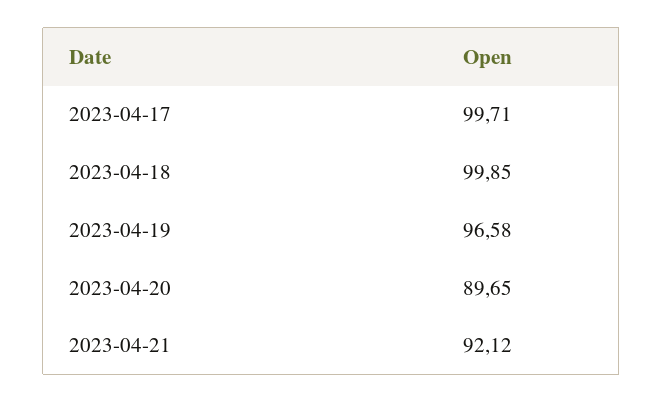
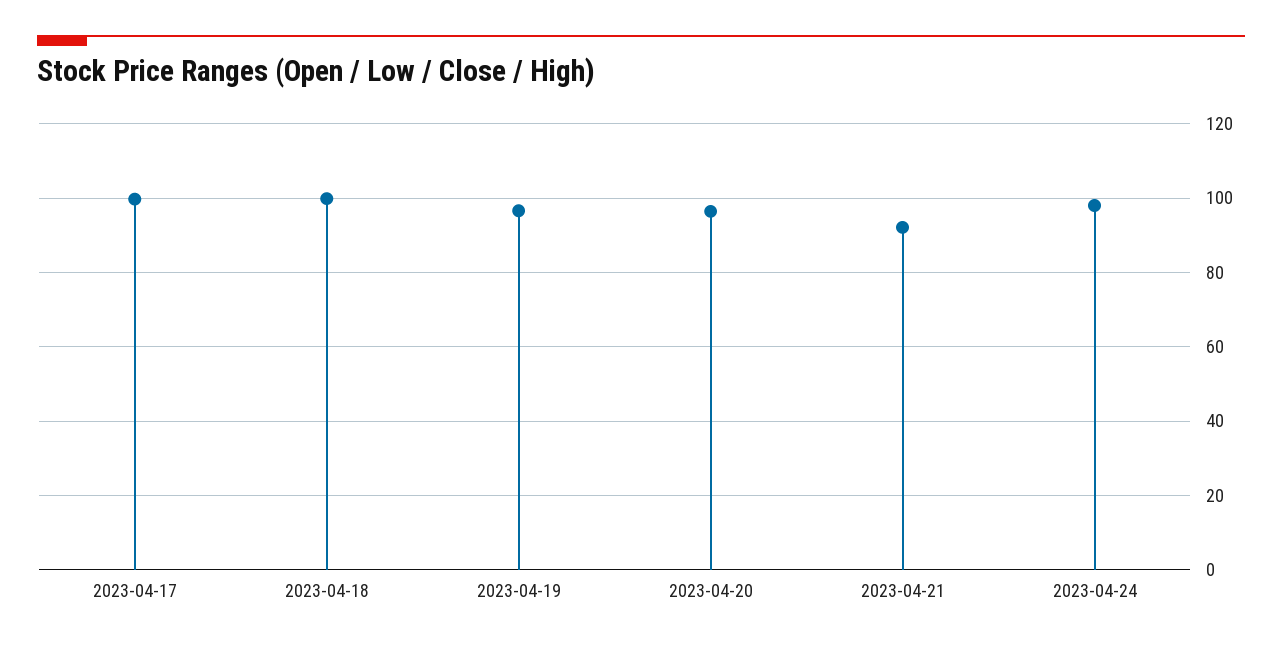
2023-04-20: 89.65 -> 96
2023-04-24: none -> 98

